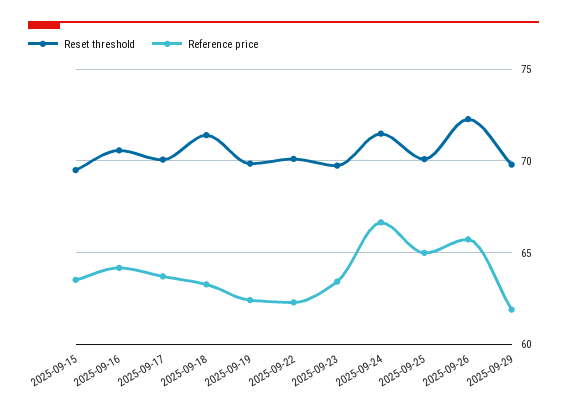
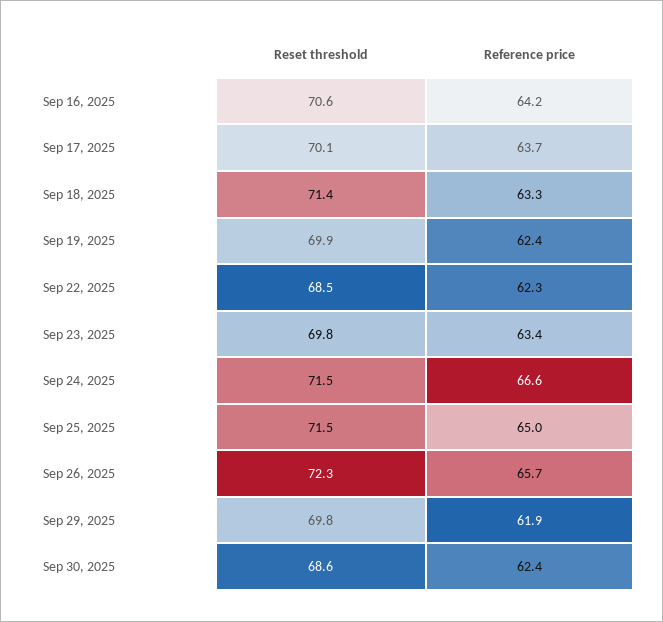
Reset threshold, 2025-09-15: 69.5 -> none
Reference price, 2025-09-15: 63.5 -> none
Reset threshold, 2025-09-22: 70 -> 68.5
Reset threshold, 2025-09-25: 70 -> 71.5
Reset threshold, Sep 30, 2025: none -> 68.6
Reference price, Sep 30, 2025: none -> 62.4

